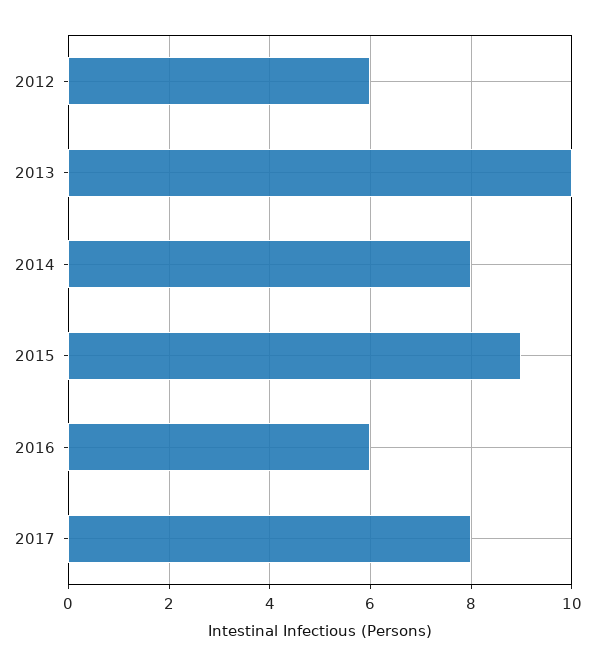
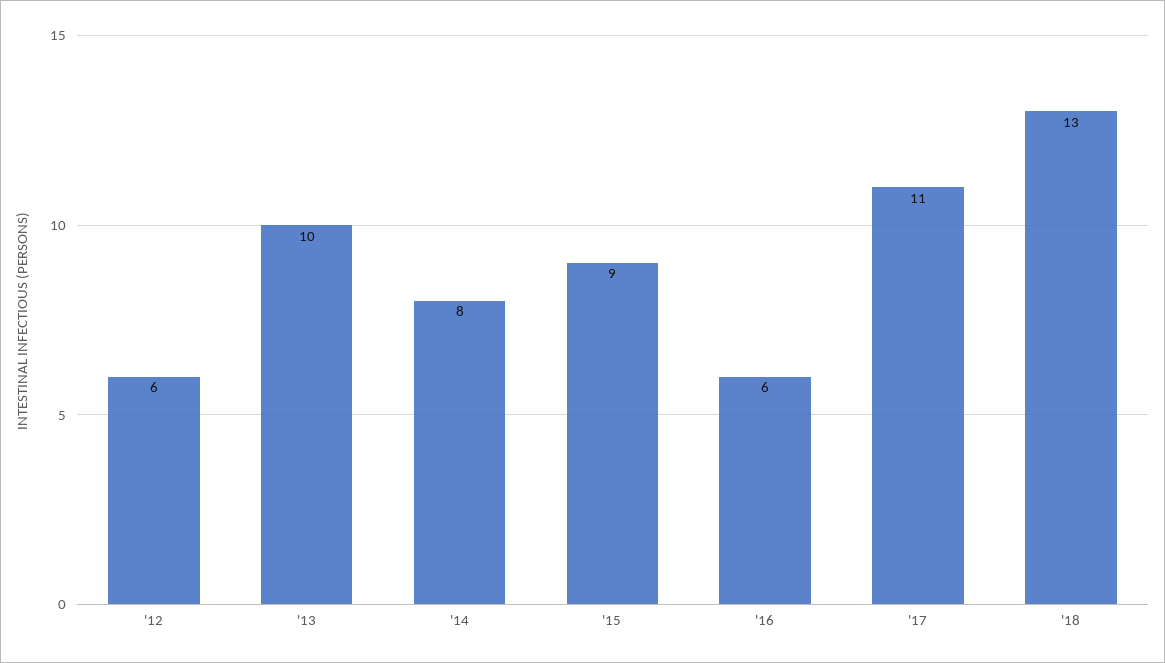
2017: 8 -> 11
'18: none -> 13

